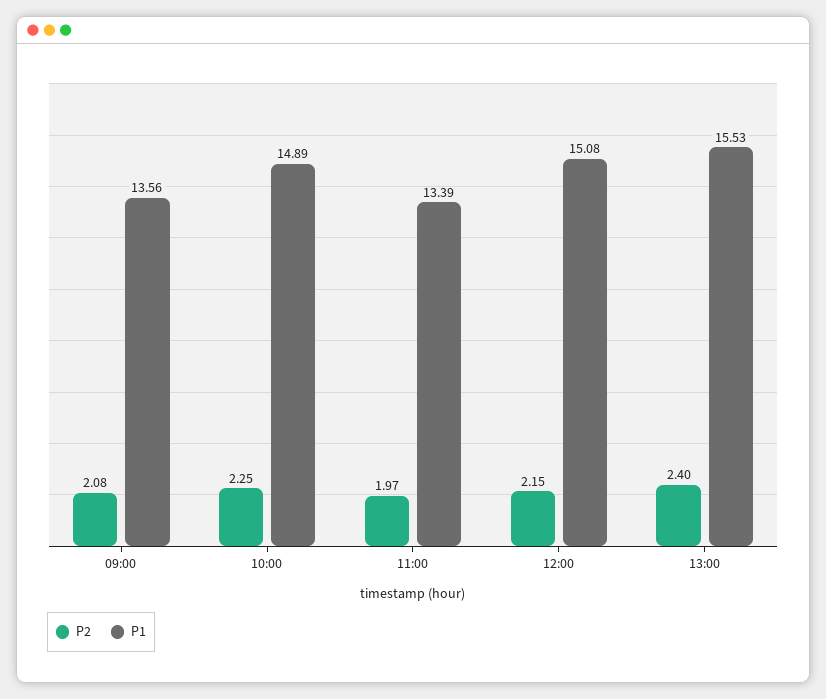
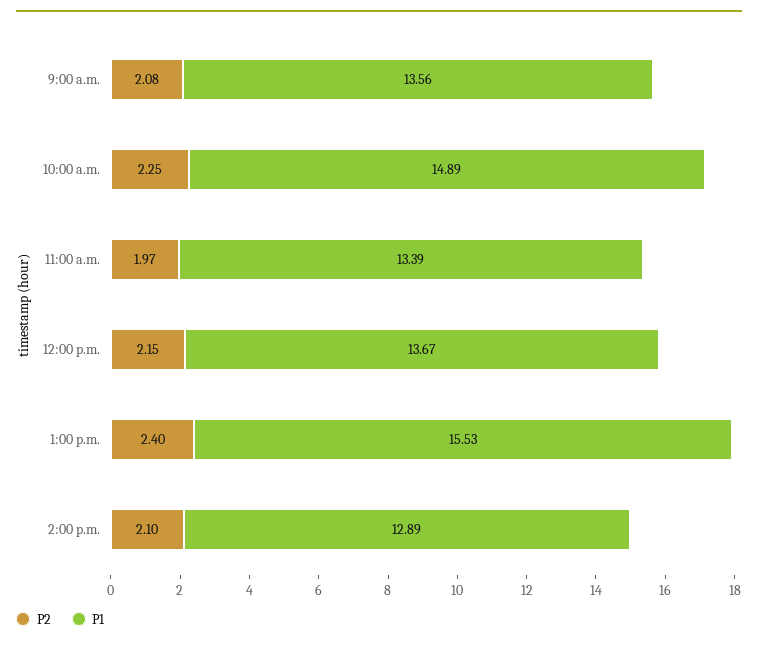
P1, 12:00: 15.08 -> 13.67
P2, 2:00 p.m.: none -> 2.1
P1, 2:00 p.m.: none -> 12.89

